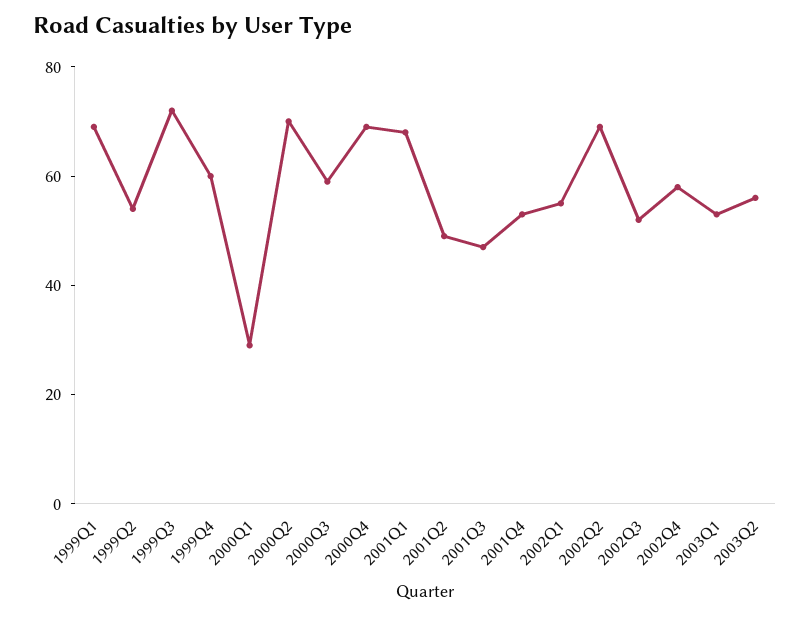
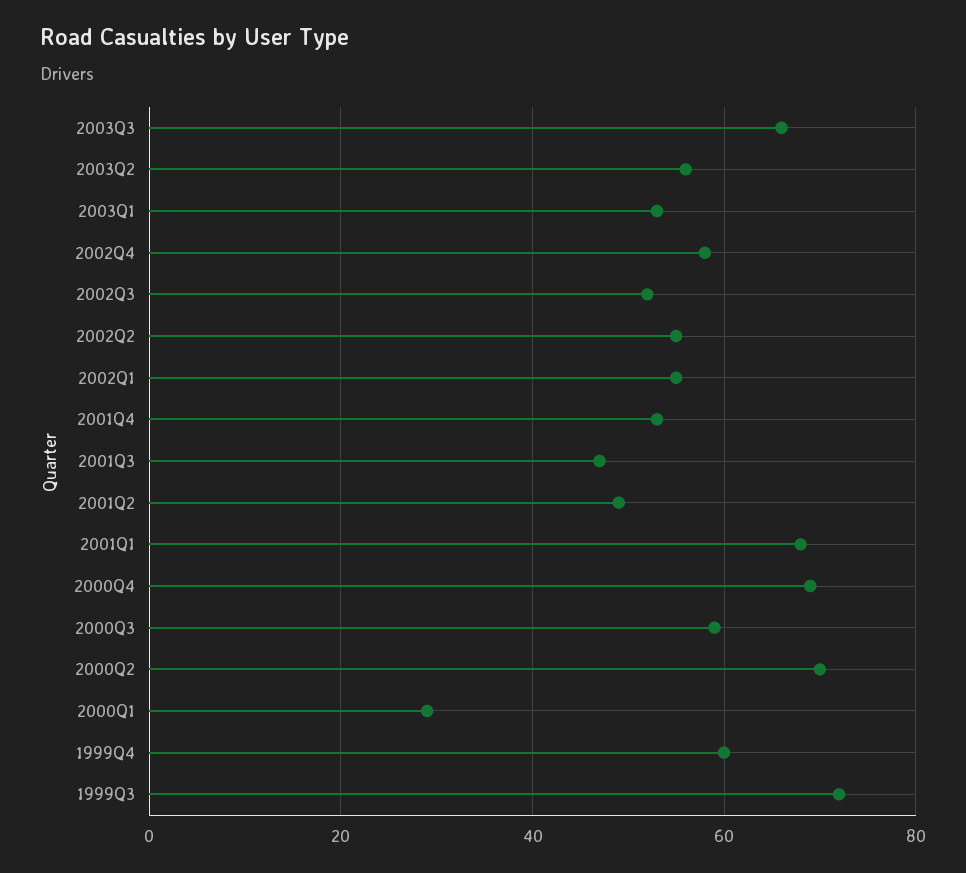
1999Q1: 70 -> none
1999Q2: 55 -> none
2002Q2: 70 -> 55
2003Q3: none -> 65

